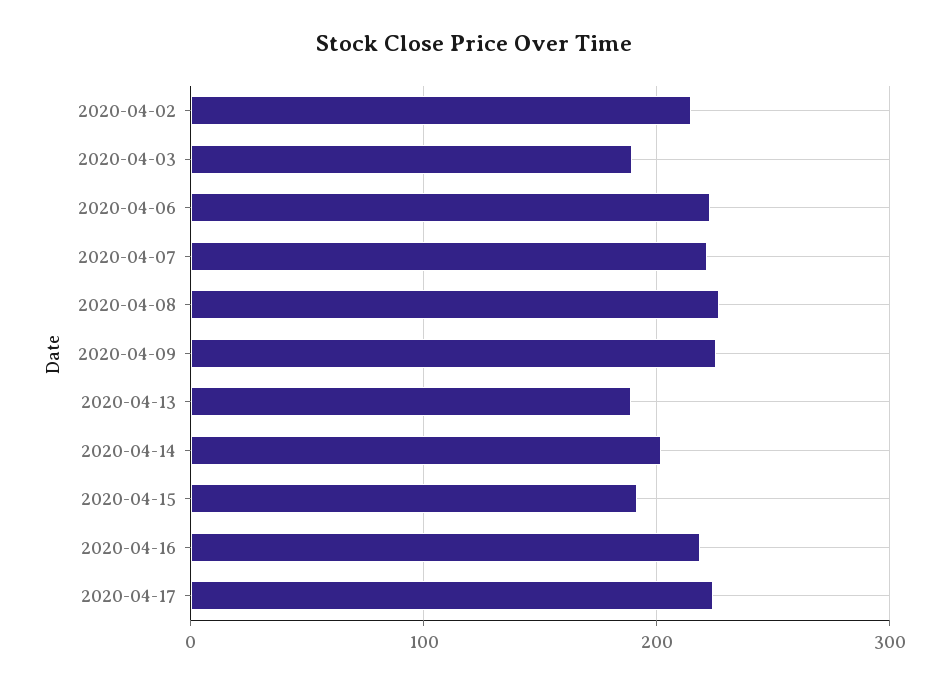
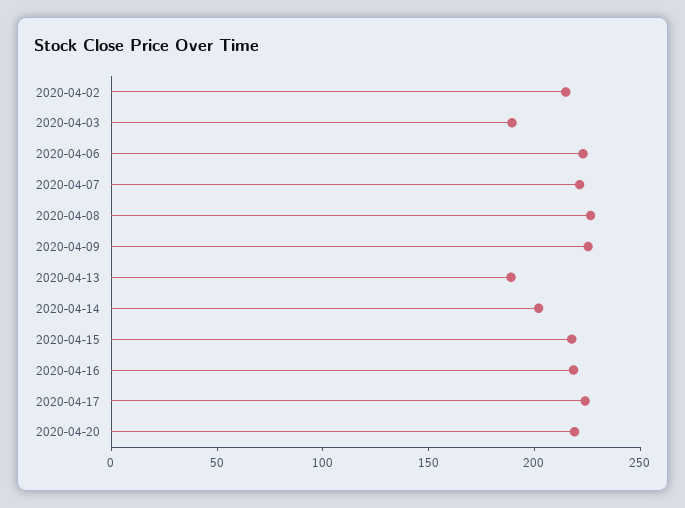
2020-04-15: 190 -> 220
2020-04-20: none -> 220

